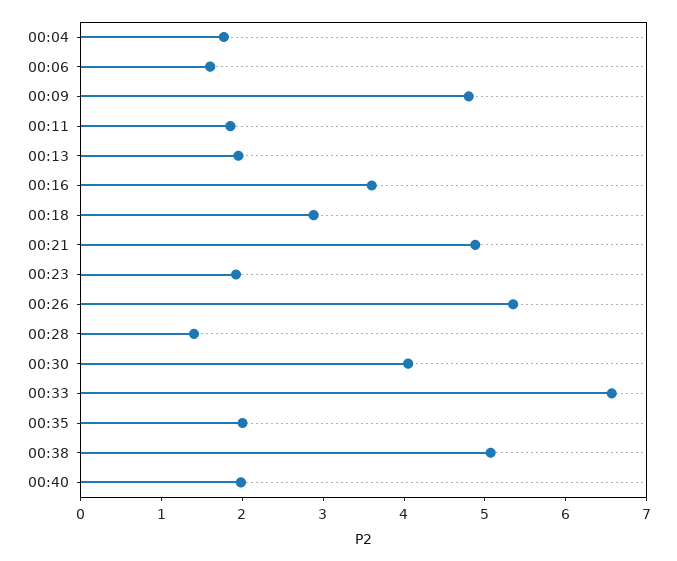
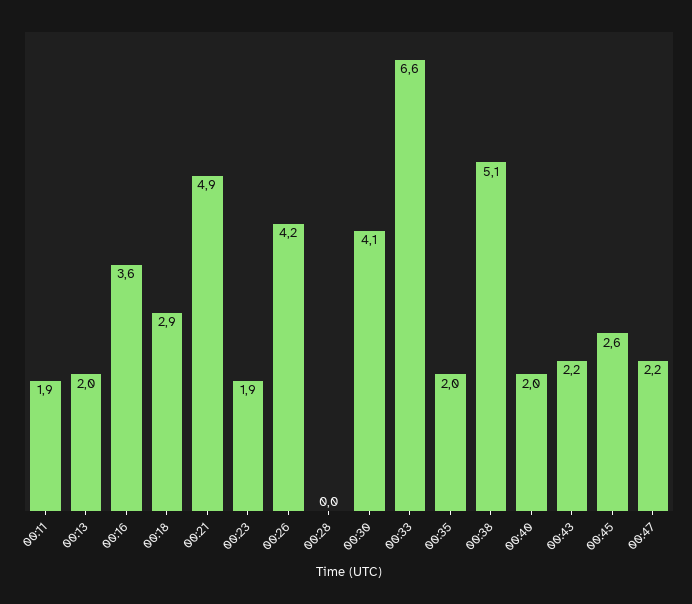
00:04: 1.8 -> none
00:06: 1.6 -> none
00:09: 4.8 -> none
00:26: 5.4 -> 4.2
00:28: 1.4 -> 0
00:43: none -> 2.2
00:45: none -> 2.6
00:47: none -> 2.2

